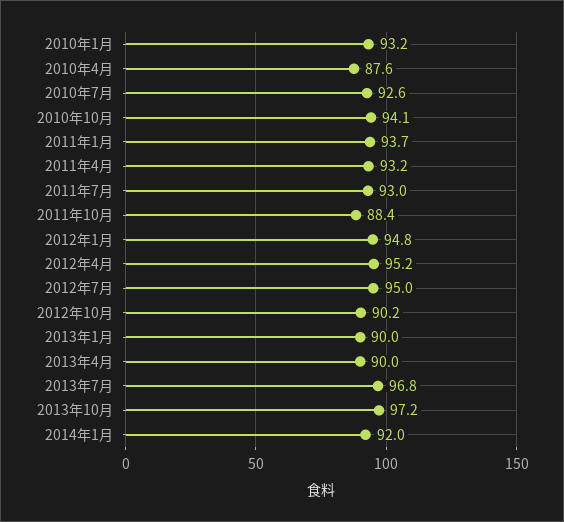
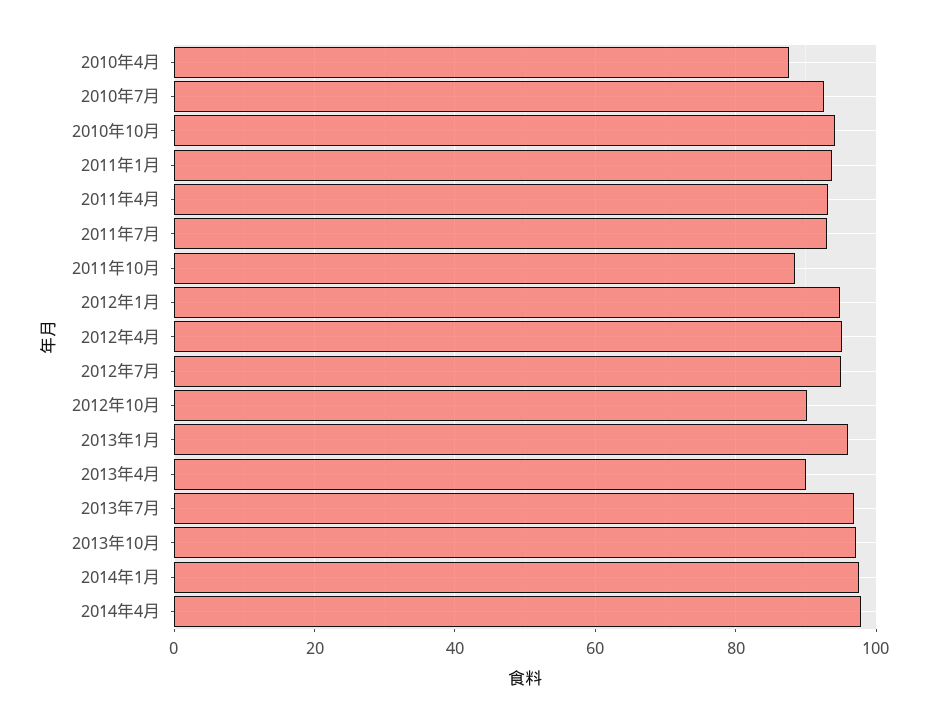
2010年1月: 93.2 -> none
2013年1月: 90 -> 96
2014年1月: 92 -> 98
2014年4月: none -> 98

